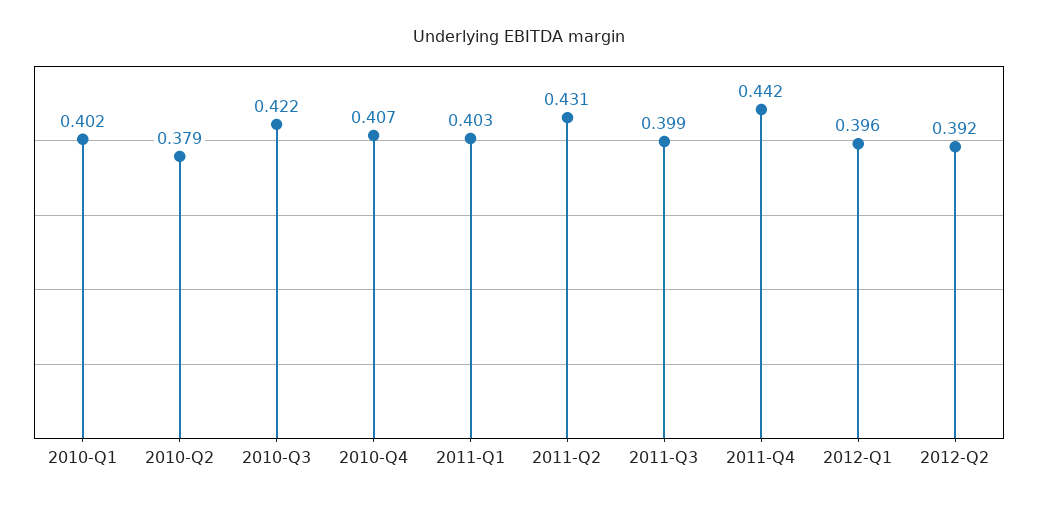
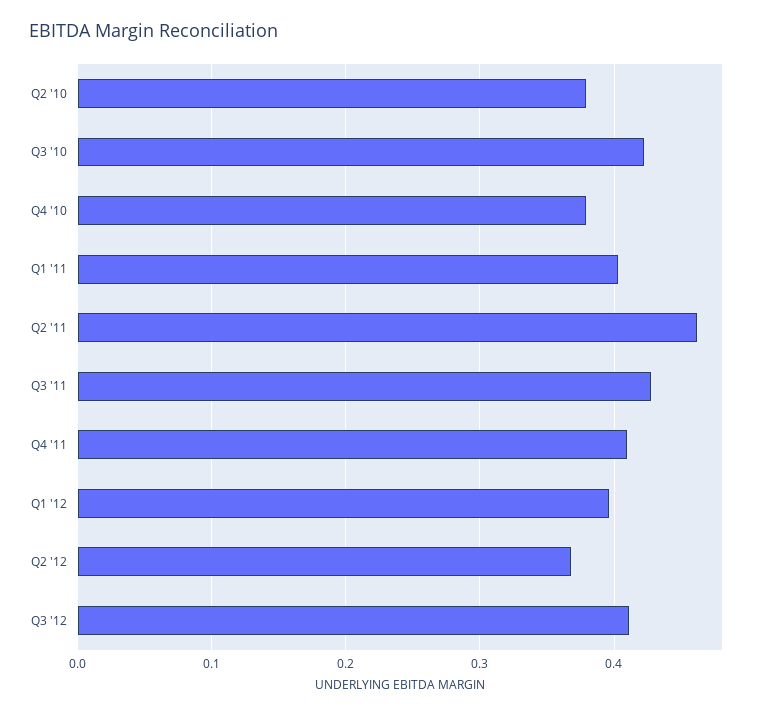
2010-Q1: 0.402 -> none
2010-Q4: 0.407 -> 0.38
2011-Q2: 0.431 -> 0.46
2011-Q3: 0.399 -> 0.43
2011-Q4: 0.442 -> 0.41
2012-Q2: 0.392 -> 0.37
Q3 '12: none -> 0.41

